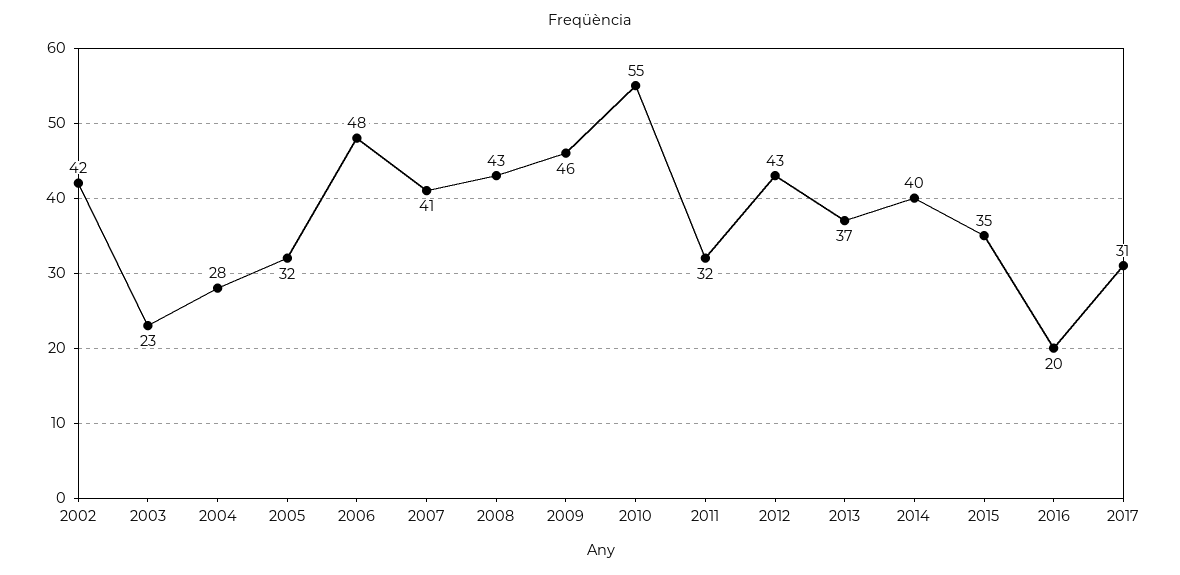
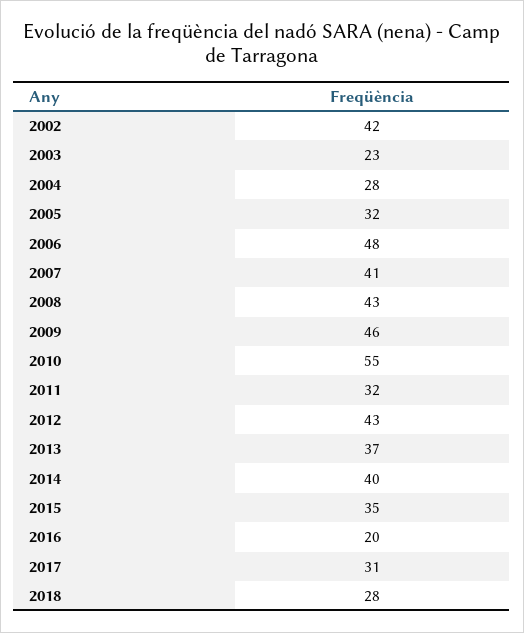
2018: none -> 28

